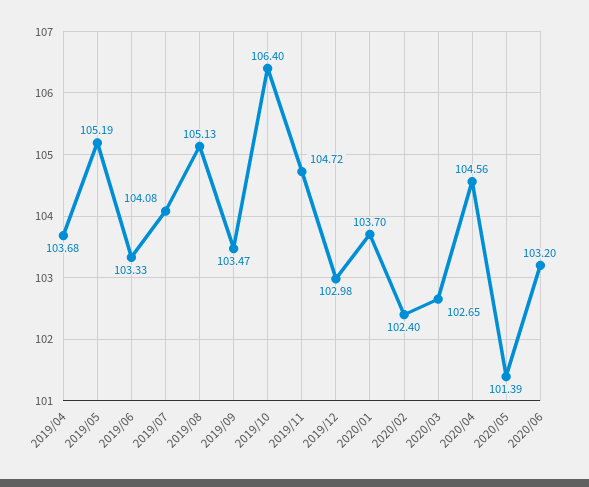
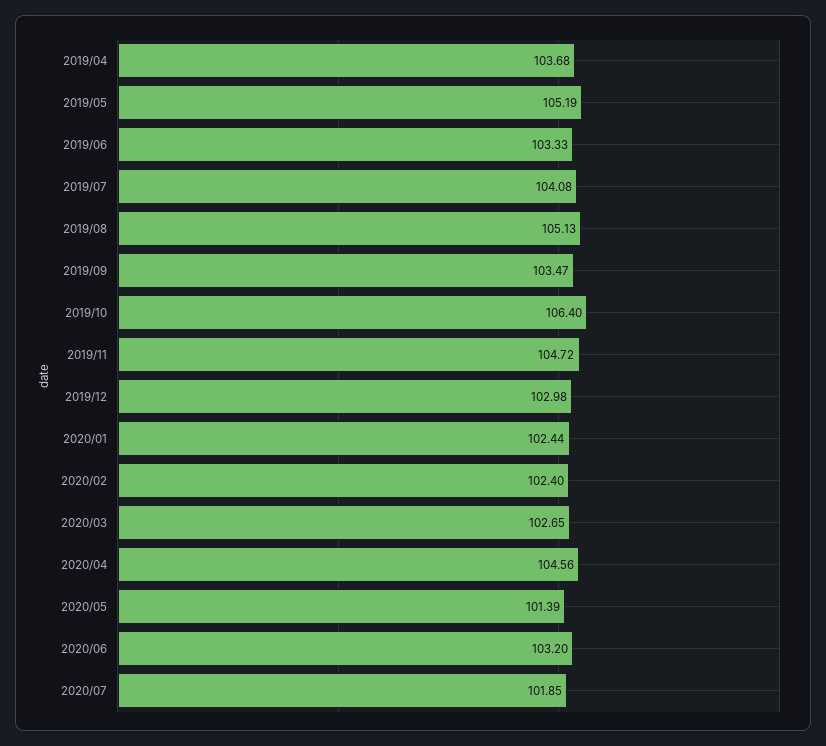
2020/01: 103.7 -> 102.44
2020/07: none -> 101.85

